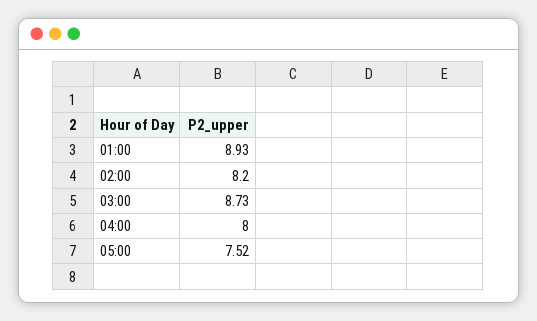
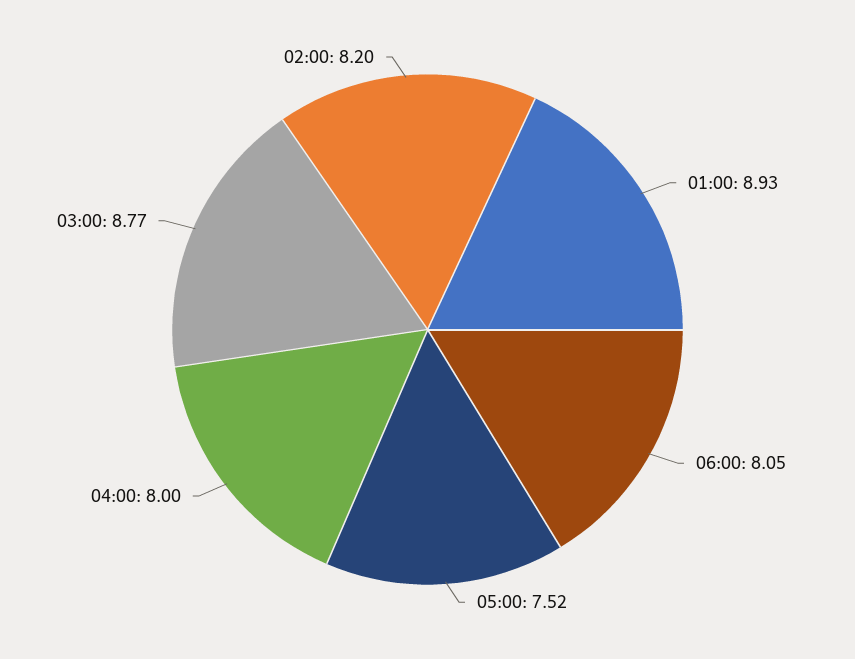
03:00: 8.73 -> 8.77
06:00: none -> 8.05

